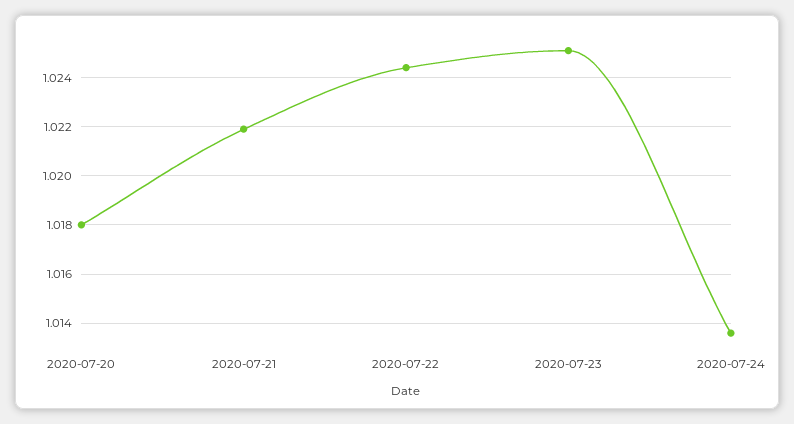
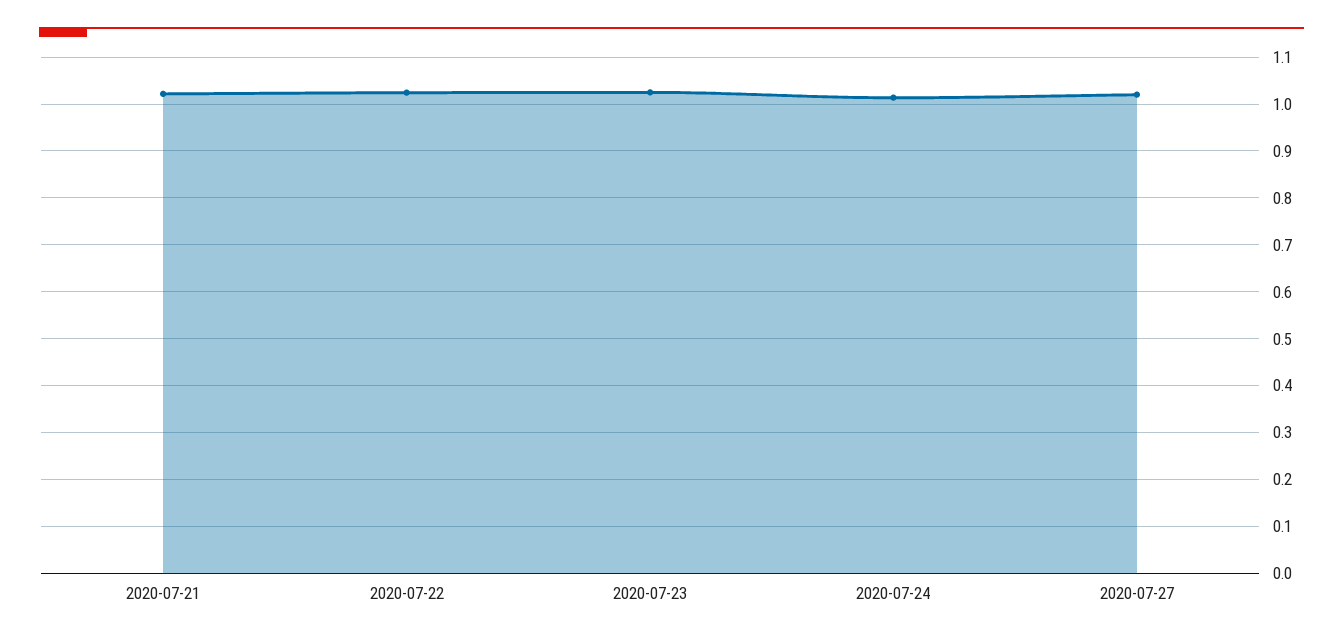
2020-07-20: 1.018 -> none
2020-07-27: none -> 1.02

